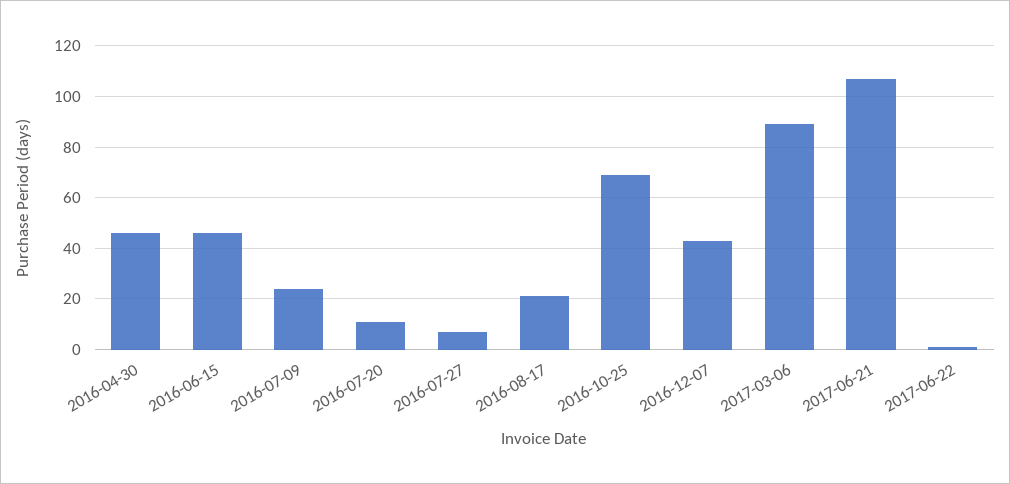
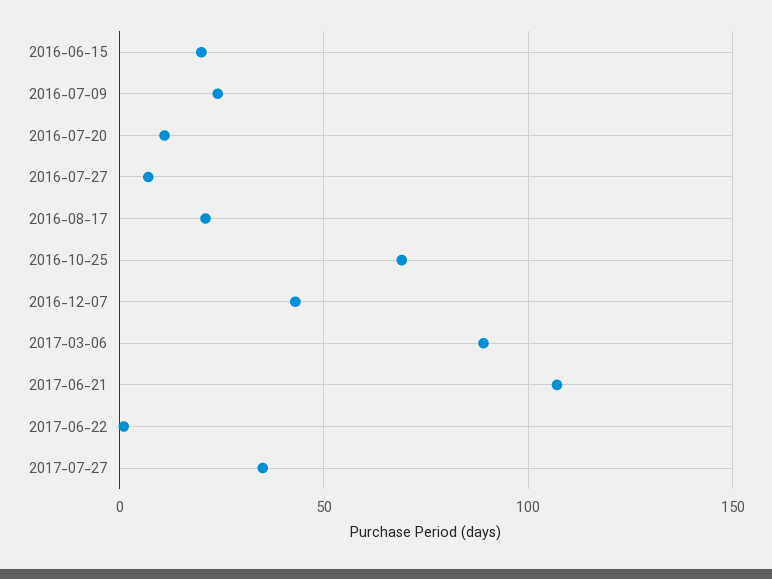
2016-04-30: 45 -> none
2016-06-15: 45 -> 20
2017-07-27: none -> 35

